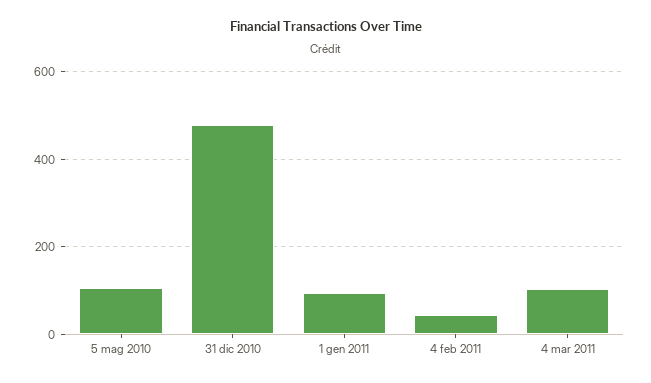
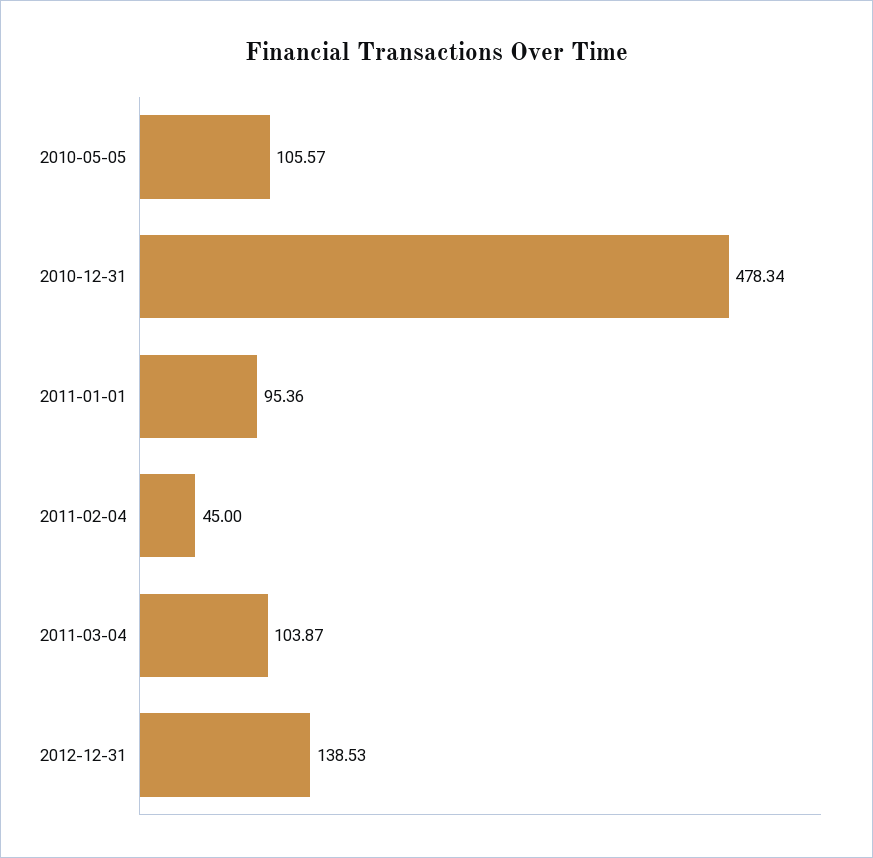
2012-12-31: none -> 138.53

